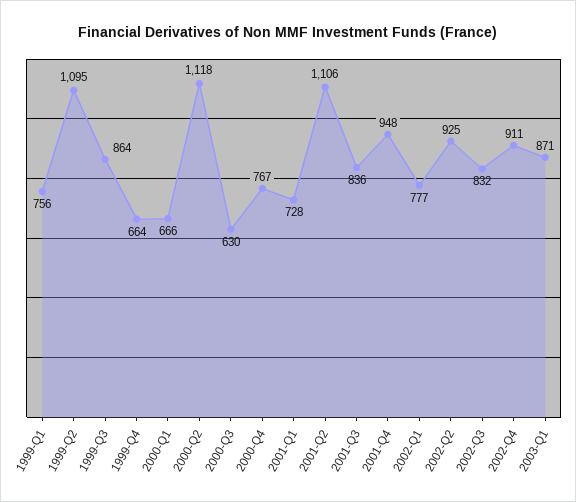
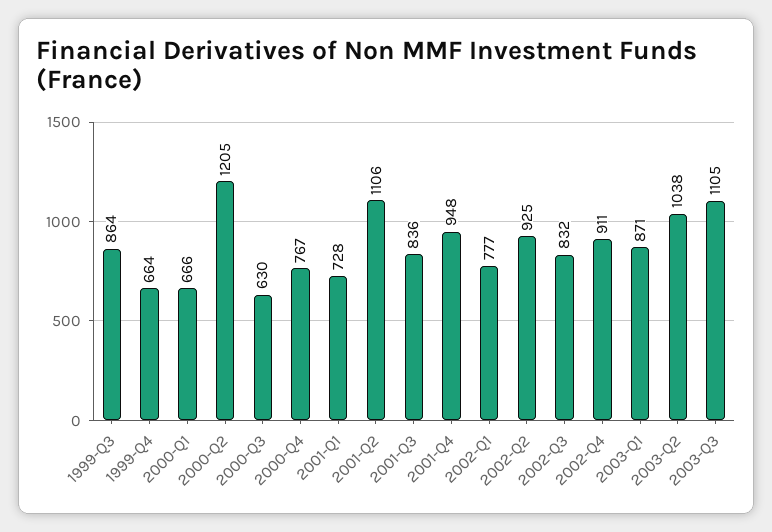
1999-Q1: 756 -> none
1999-Q2: 1095 -> none
2000-Q2: 1118 -> 1205
2003-Q2: none -> 1038
2003-Q3: none -> 1105

